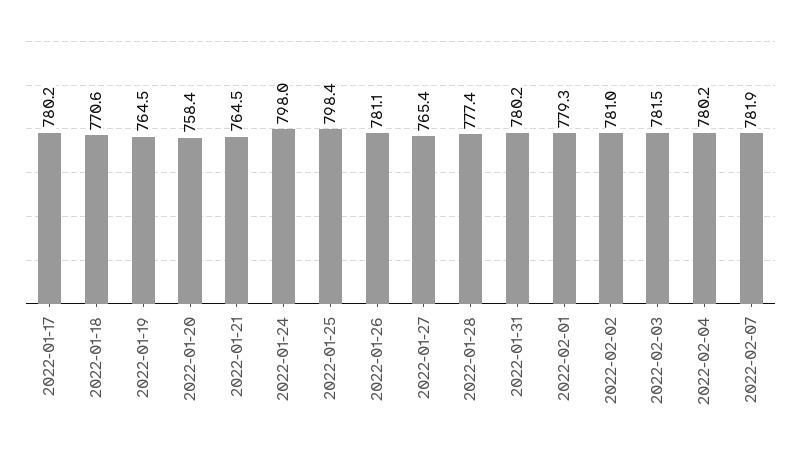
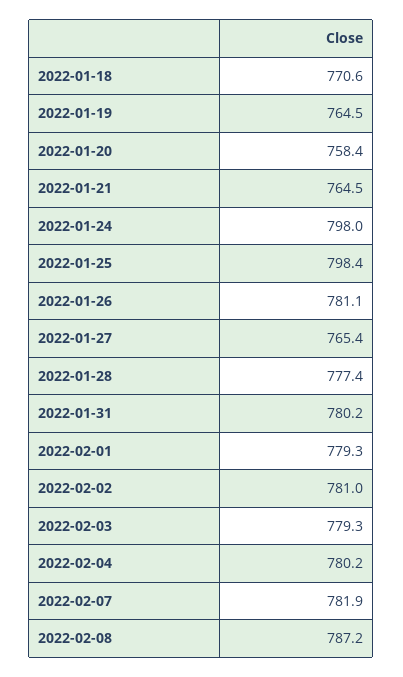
2022-01-17: 780.2 -> none
2022-02-03: 781.5 -> 779.3
2022-02-08: none -> 787.2

